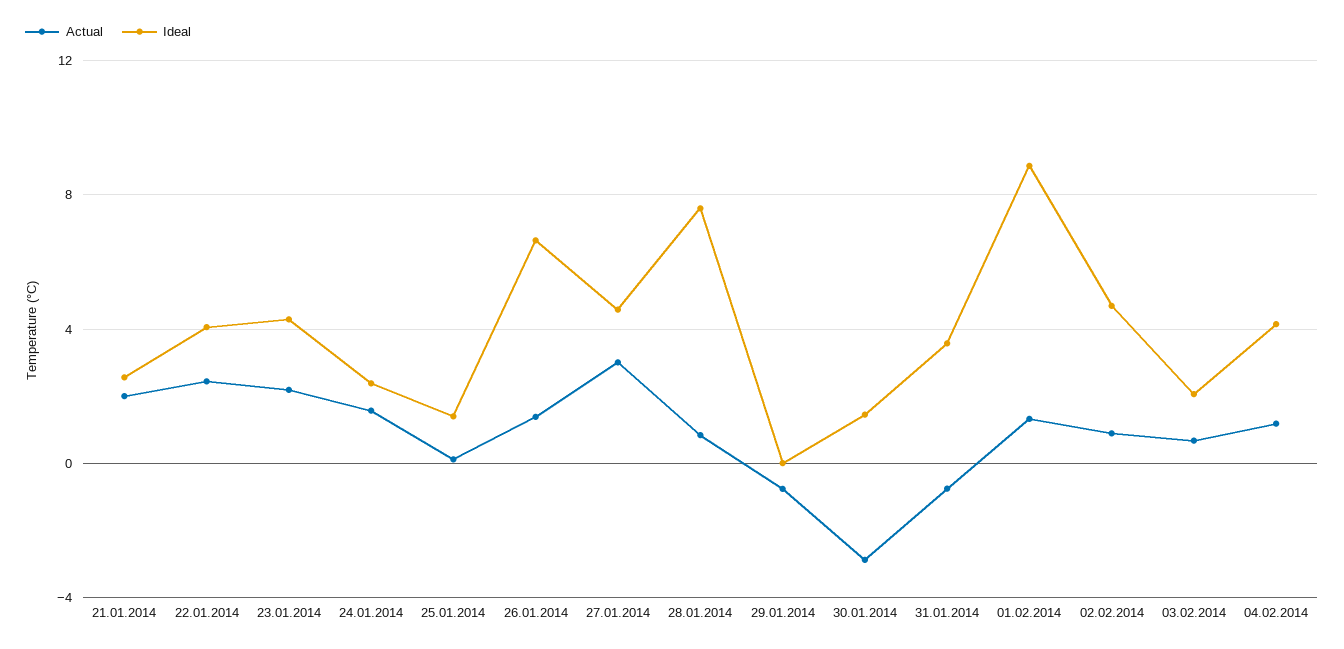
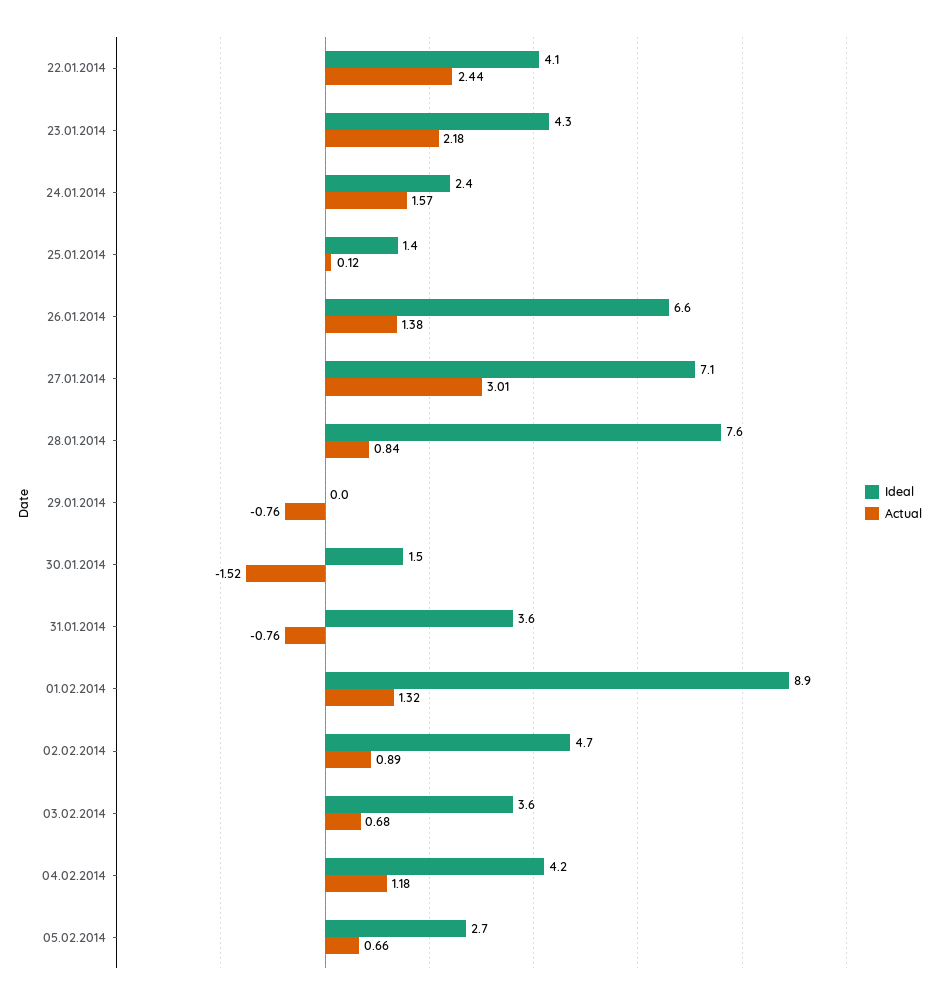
Actual, 21.01.2014: 2 -> none
Ideal, 21.01.2014: 2.5 -> none
Ideal, 27.01.2014: 4.5 -> 7.1
Actual, 30.01.2014: -3 -> -1.52
Ideal, 03.02.2014: 2 -> 3.6
Ideal, 05.02.2014: none -> 2.7
Actual, 05.02.2014: none -> 0.66

